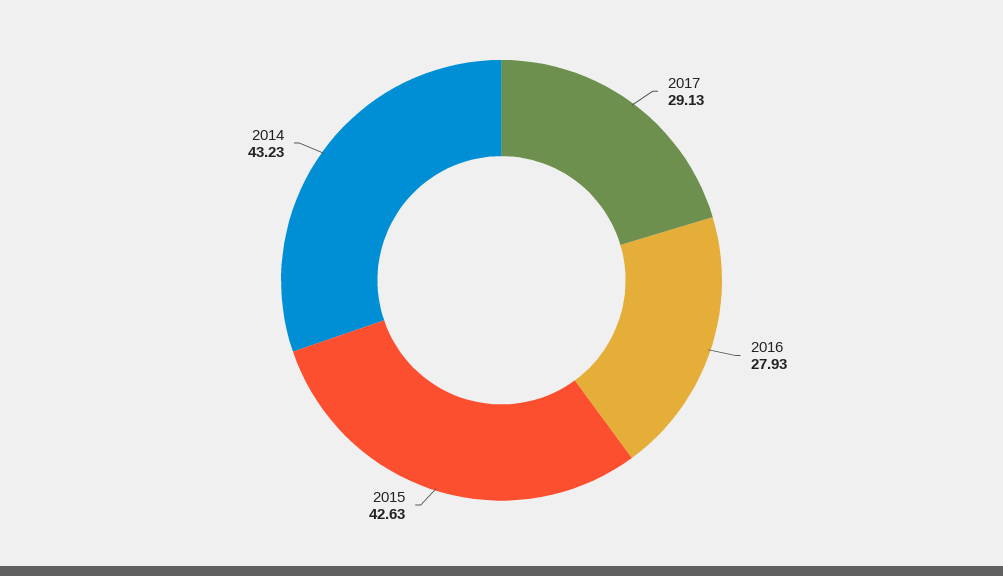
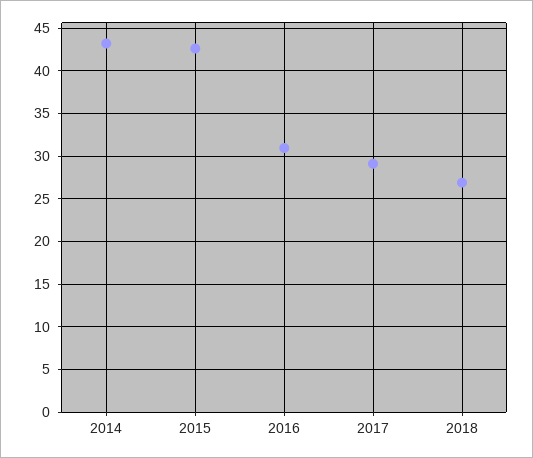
2016: 27.93 -> 31
2018: none -> 27

